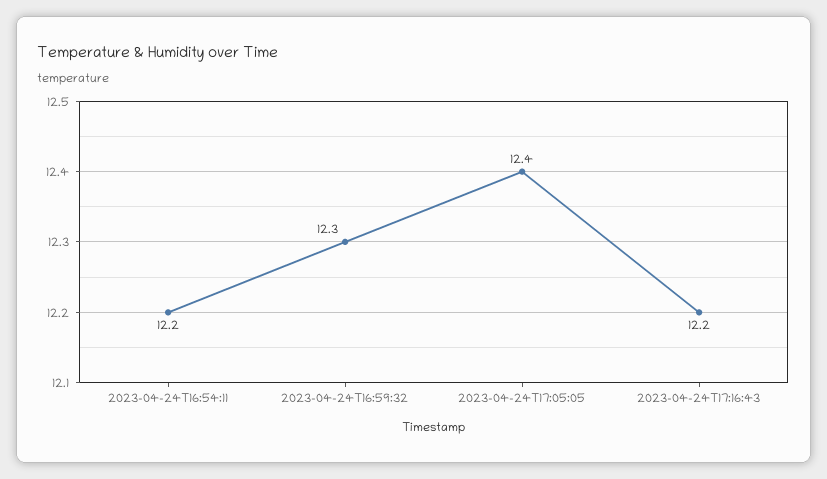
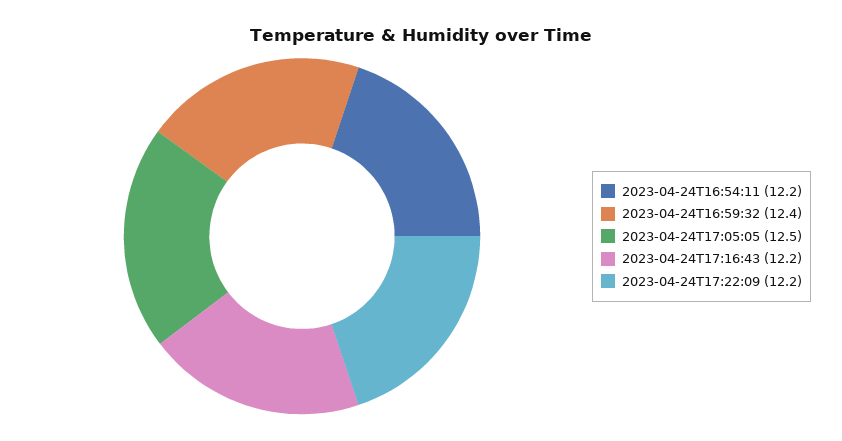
2023-04-24T16:59:32: 12.3 -> 12.4
2023-04-24T17:05:05: 12.4 -> 12.5
2023-04-24T17:22:09: none -> 12.2

